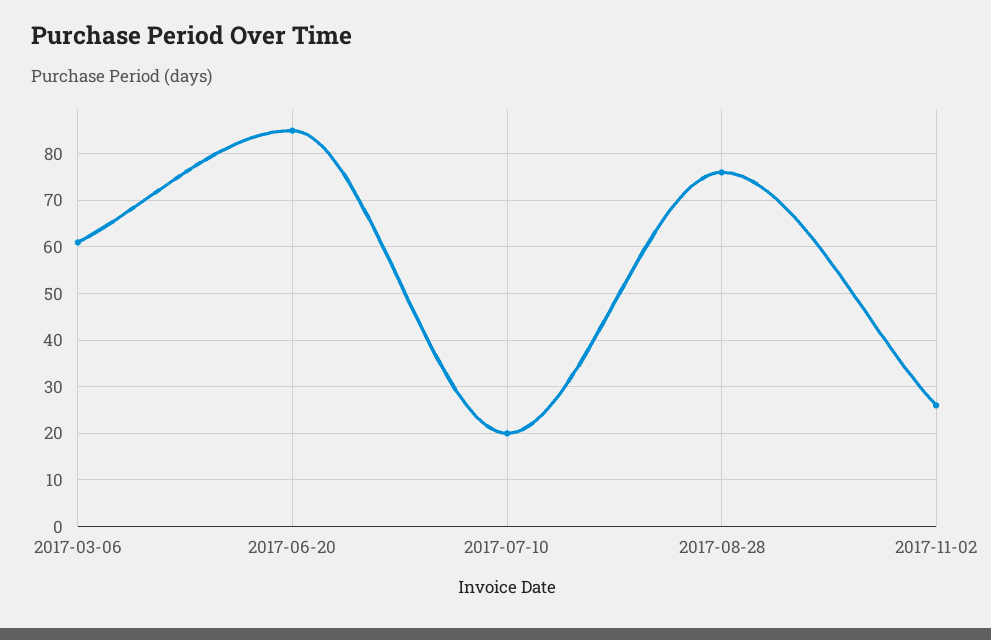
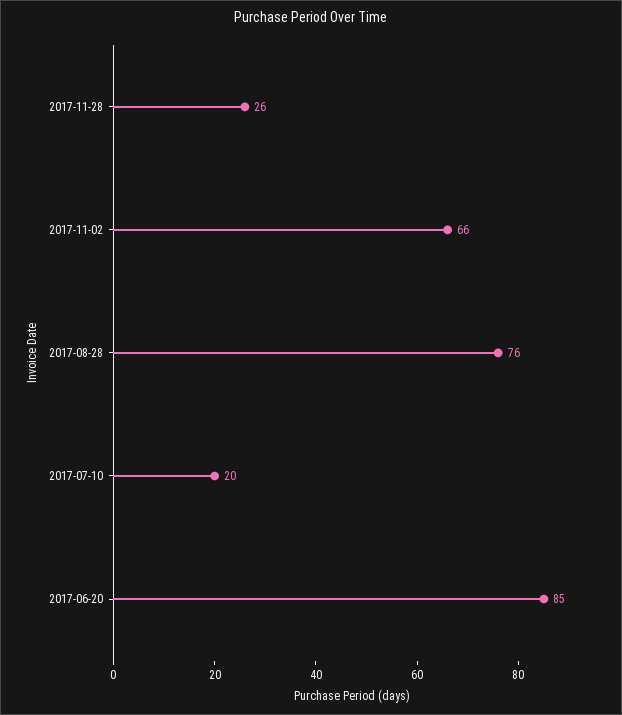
2017-03-06: 60 -> none
2017-11-02: 25 -> 66
2017-11-28: none -> 26

